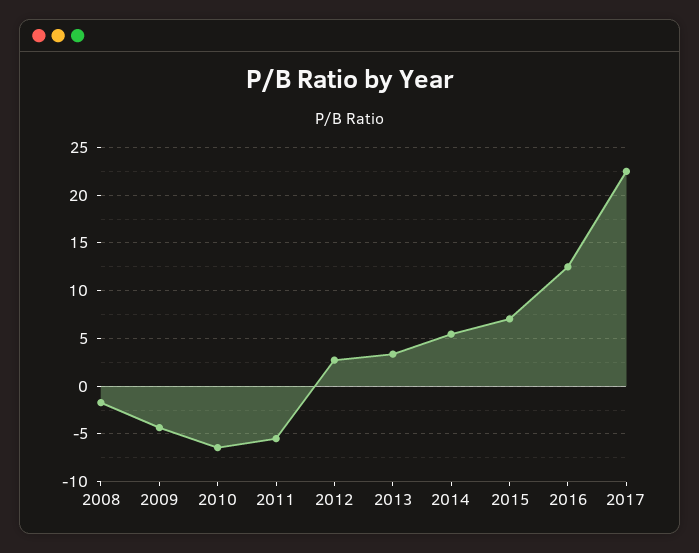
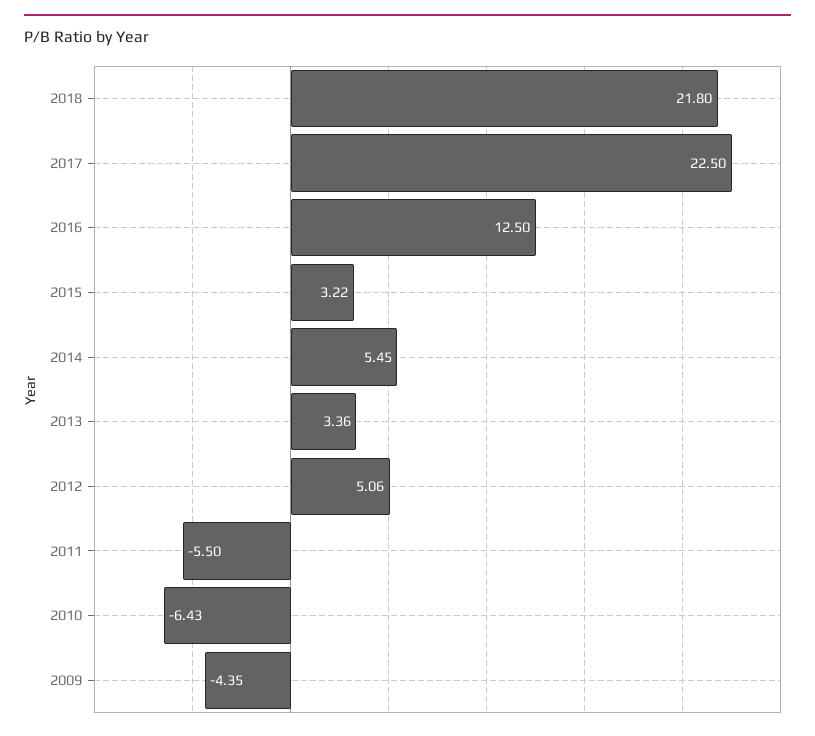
2008: -2 -> none
2012: 3 -> 5.06
2015: 7 -> 3.22
2018: none -> 21.8

